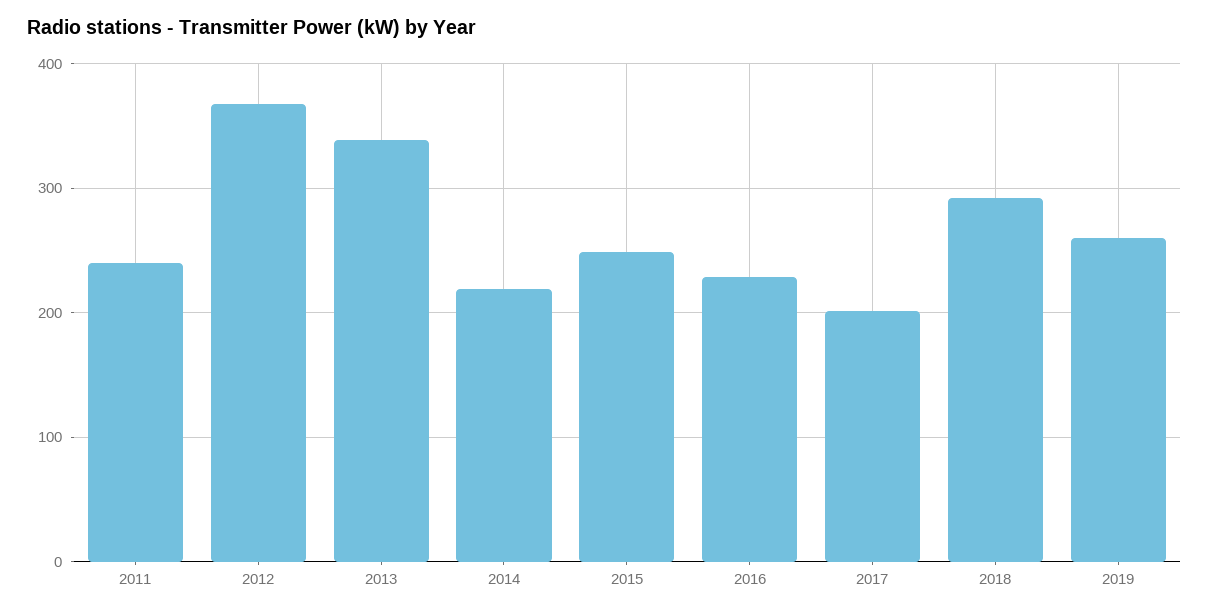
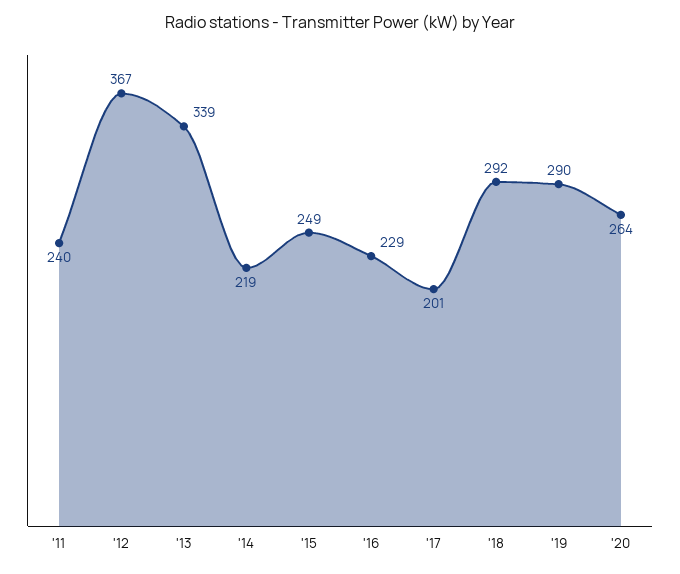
2019: 260 -> 290
'20: none -> 264

